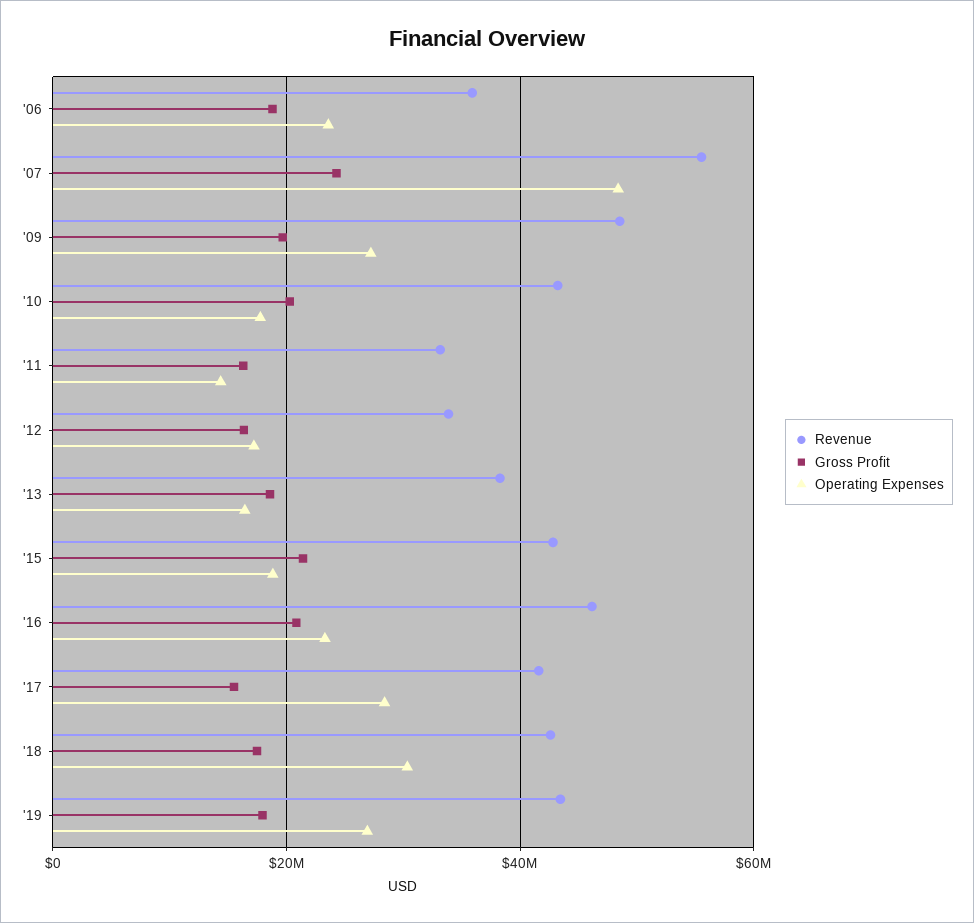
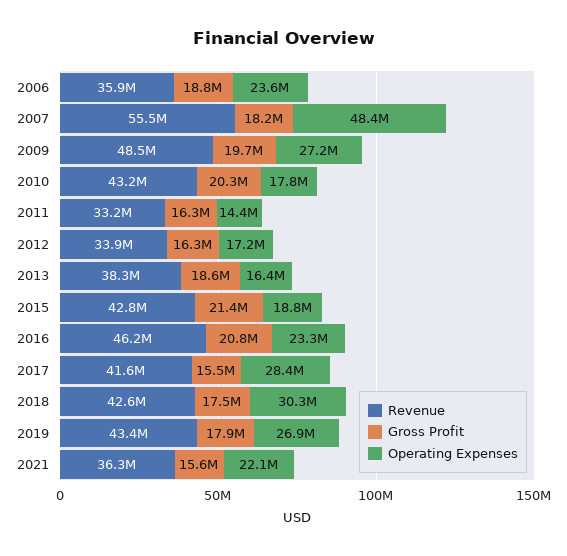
Gross Profit, '07: 24000000 -> 18200000
Revenue, 2021: none -> 36300000
Gross Profit, 2021: none -> 15600000
Operating Expenses, 2021: none -> 22100000

